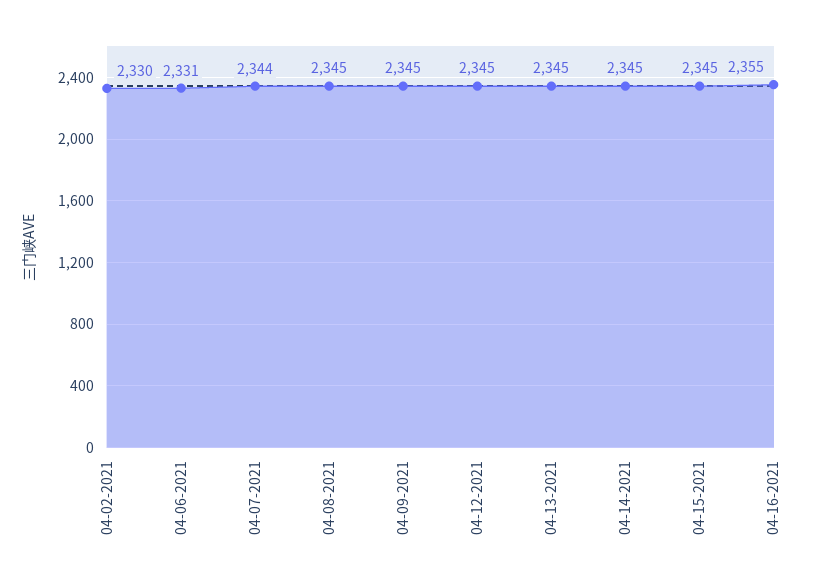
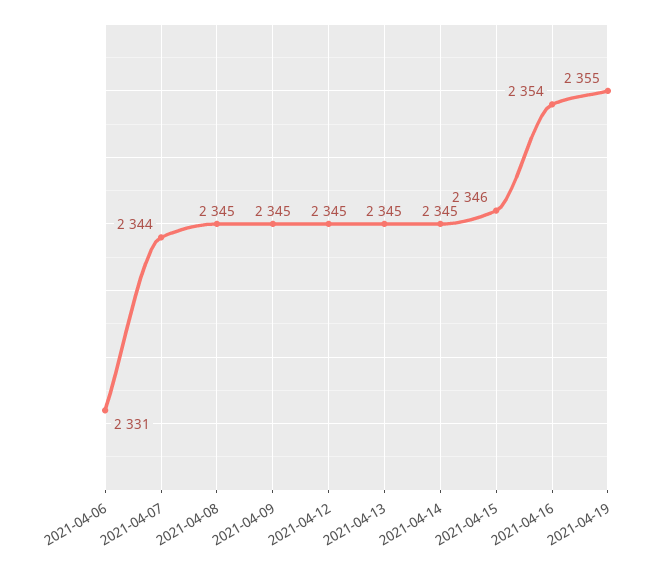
04-02-2021: 2330 -> none
04-15-2021: 2345 -> 2346
04-16-2021: 2355 -> 2354
2021-04-19: none -> 2355

